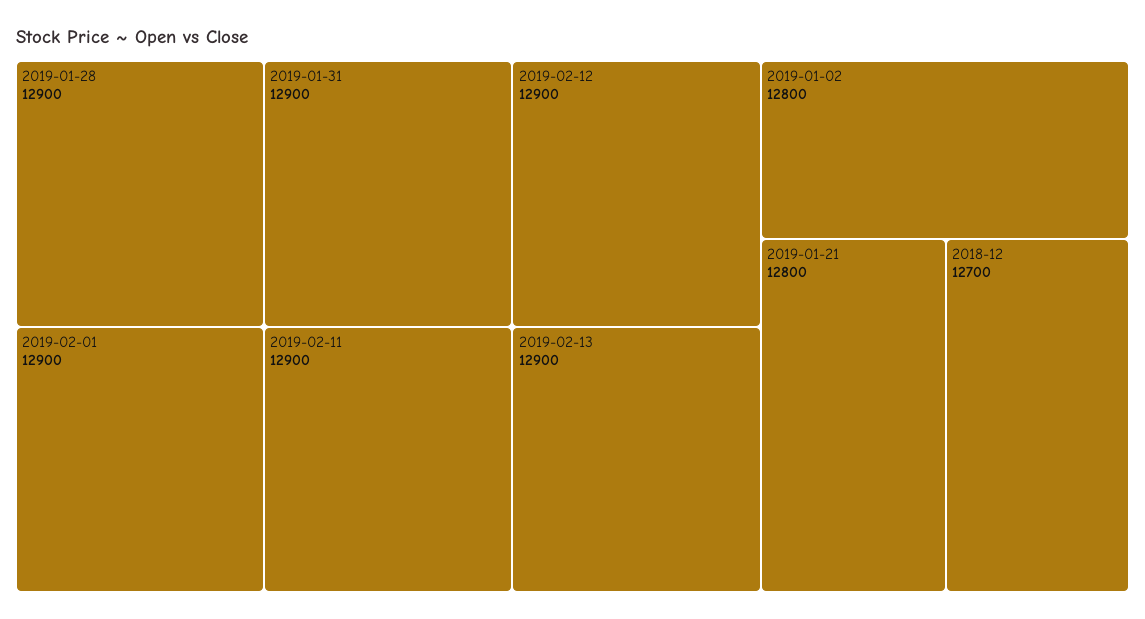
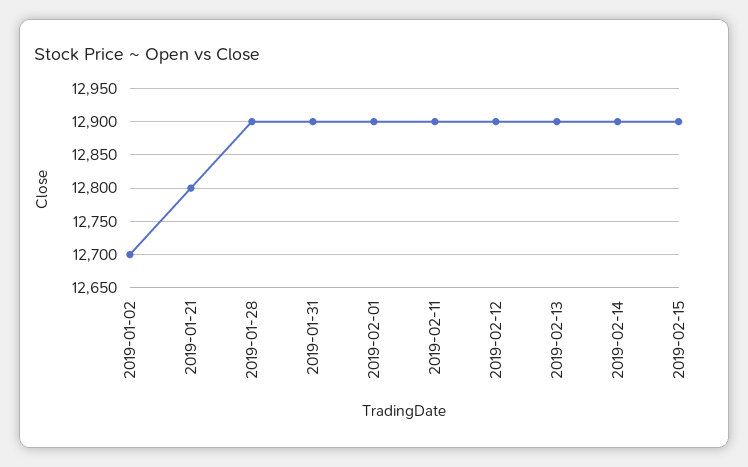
2019-01-02: 12800 -> 12700
2018-12: 12700 -> none
2019-02-14: none -> 12900
2019-02-15: none -> 12900

